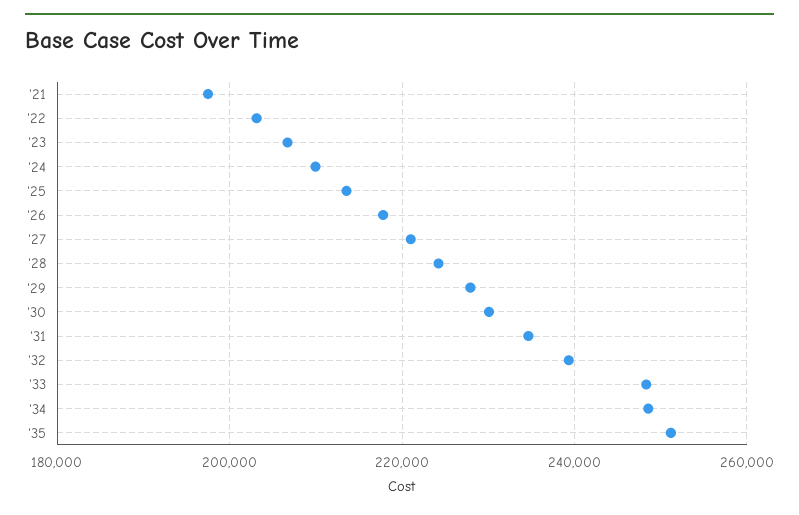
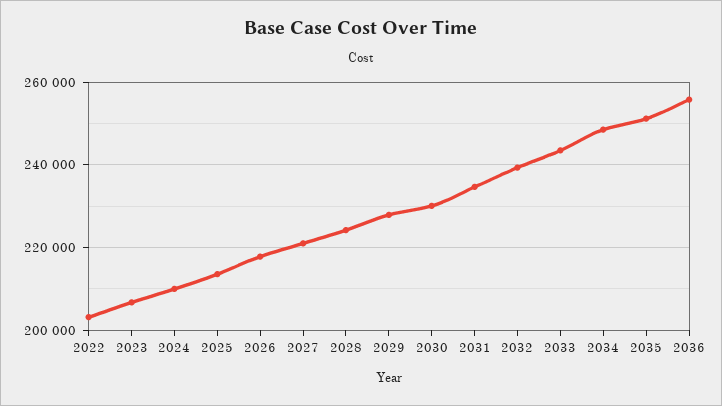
'21: 198000 -> none
'33: 248000 -> 244000
2036: none -> 256000

